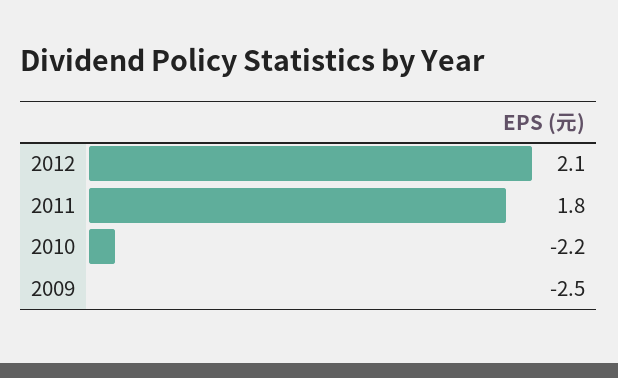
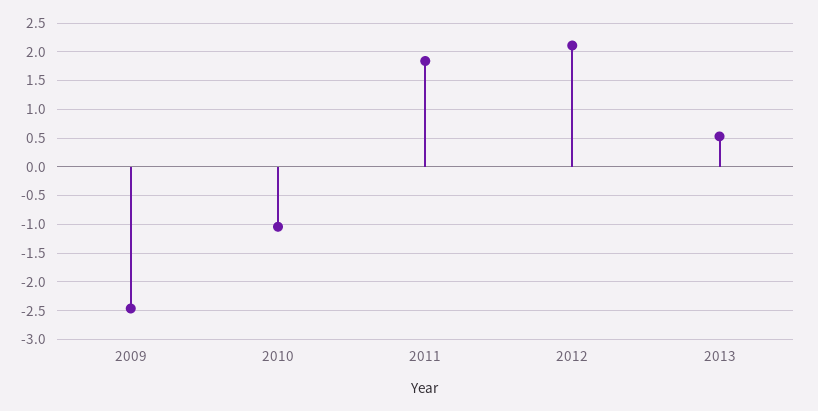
2010: -2.2 -> -1
2013: none -> 0.5

